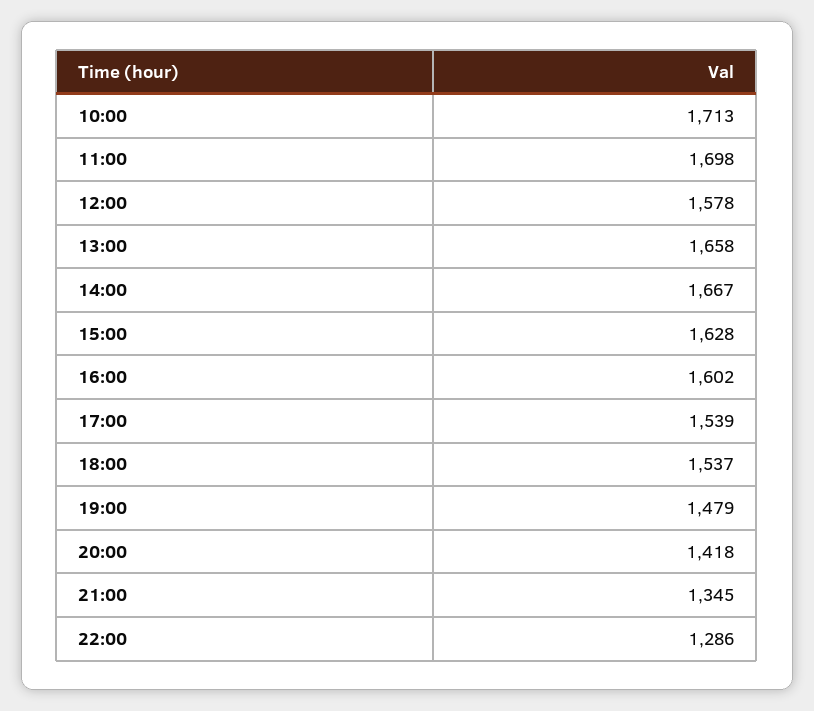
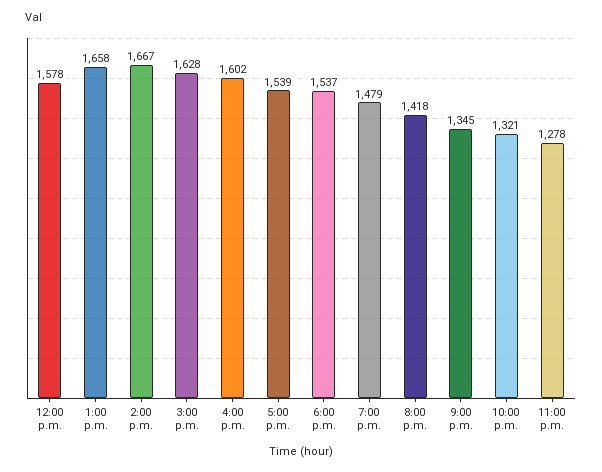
10:00: 1713 -> none
11:00: 1698 -> none
22:00: 1286 -> 1321
11:00 p.m.: none -> 1278

